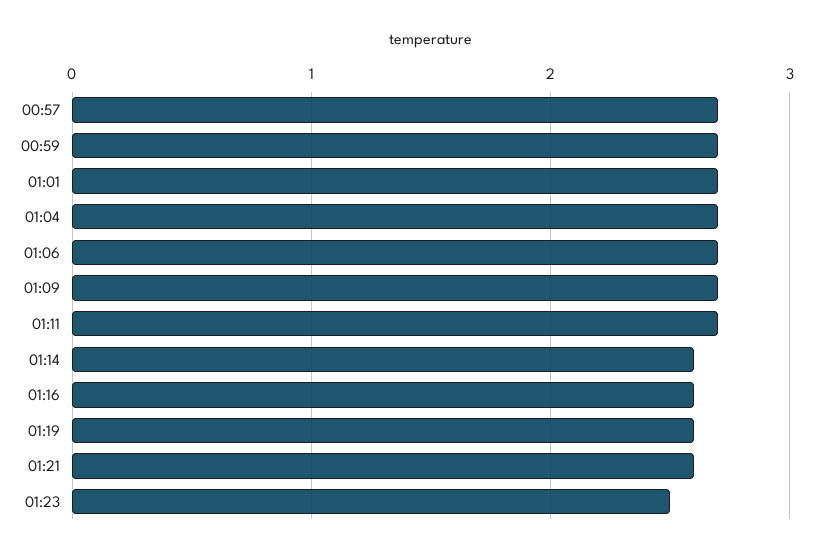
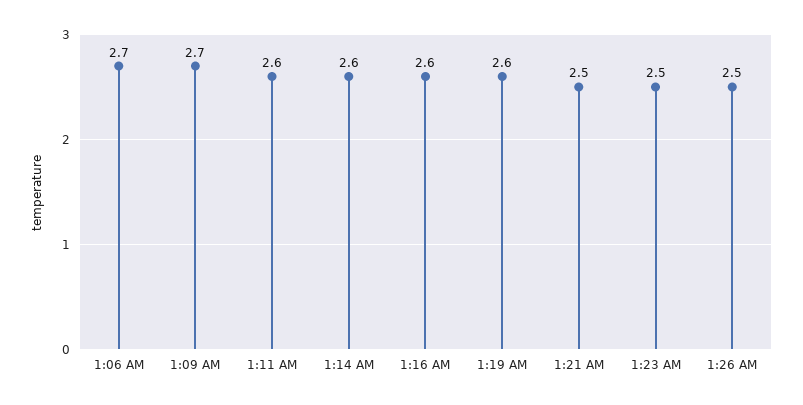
00:57: 2.7 -> none
00:59: 2.7 -> none
01:01: 2.7 -> none
01:04: 2.7 -> none
01:11: 2.7 -> 2.6
01:21: 2.6 -> 2.5
1:26 AM: none -> 2.5

